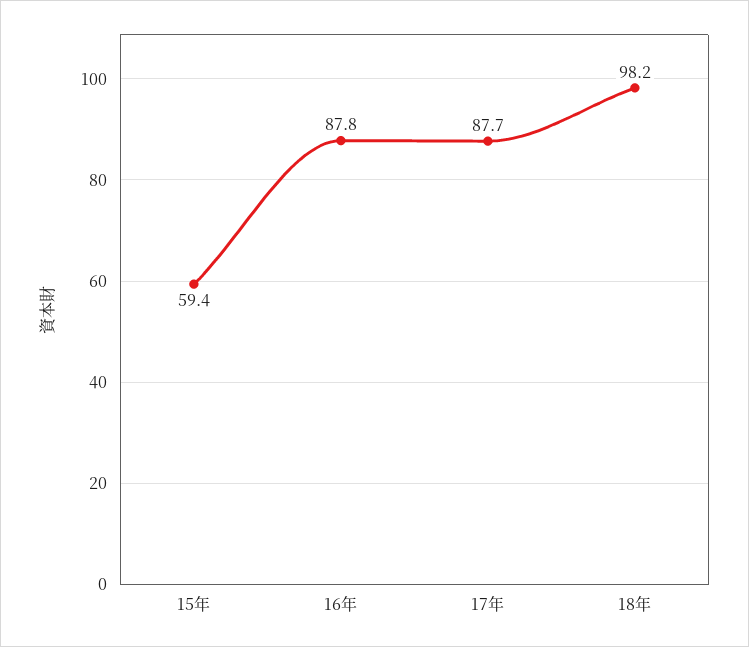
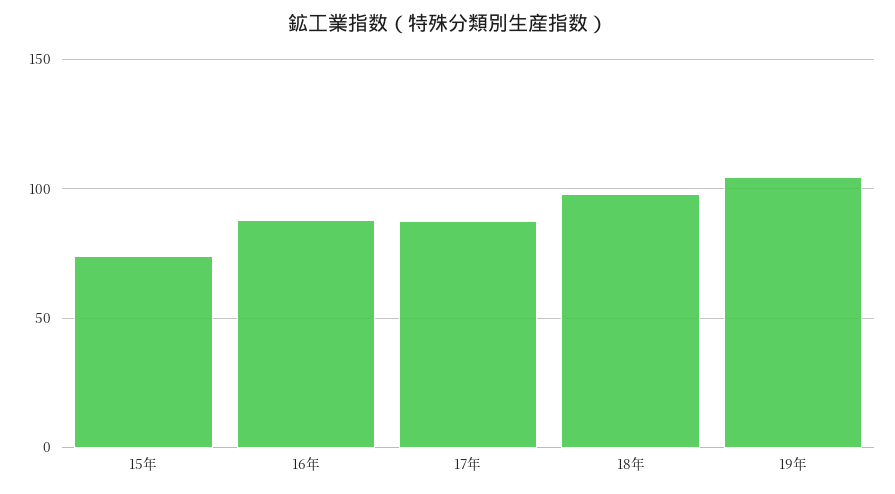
15年: 59.4 -> 75
19年: none -> 105

